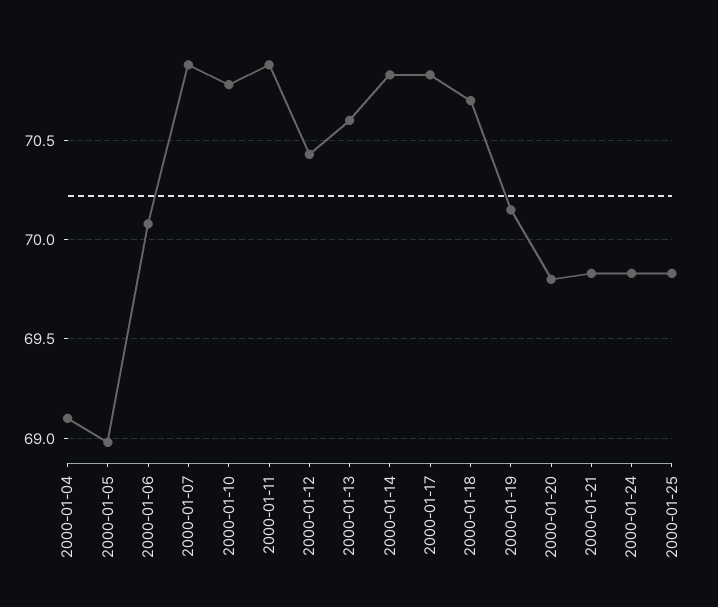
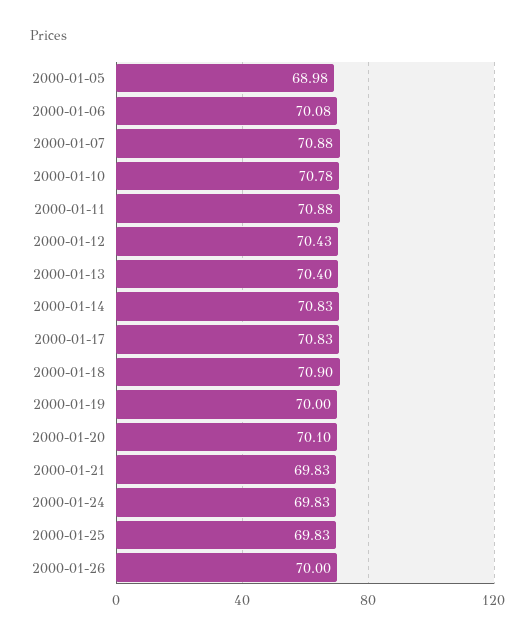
2000-01-04: 69.1 -> none
2000-01-13: 70.6 -> 70.4
2000-01-18: 70.7 -> 70.9
2000-01-19: 70.15 -> 70
2000-01-20: 69.8 -> 70.1
2000-01-26: none -> 70

